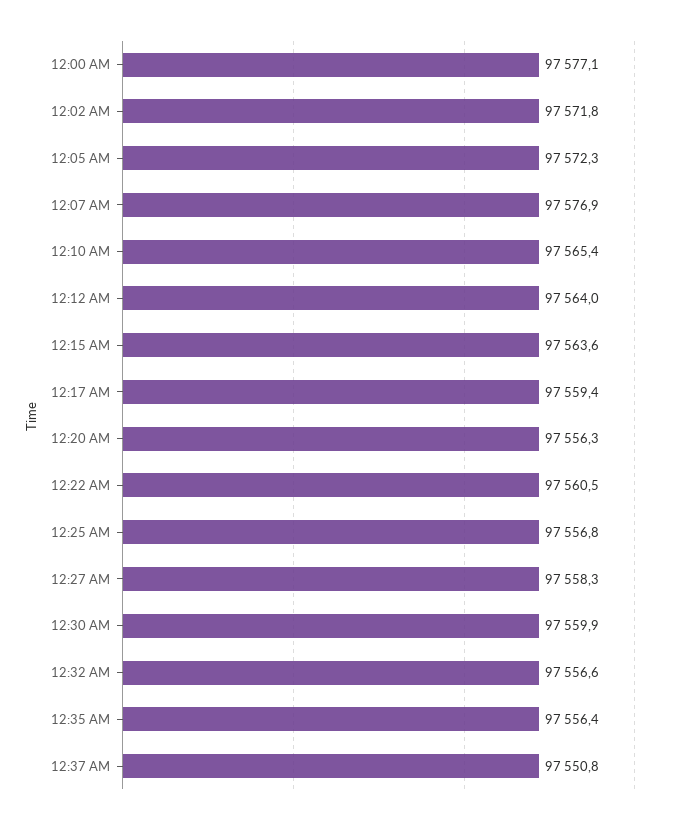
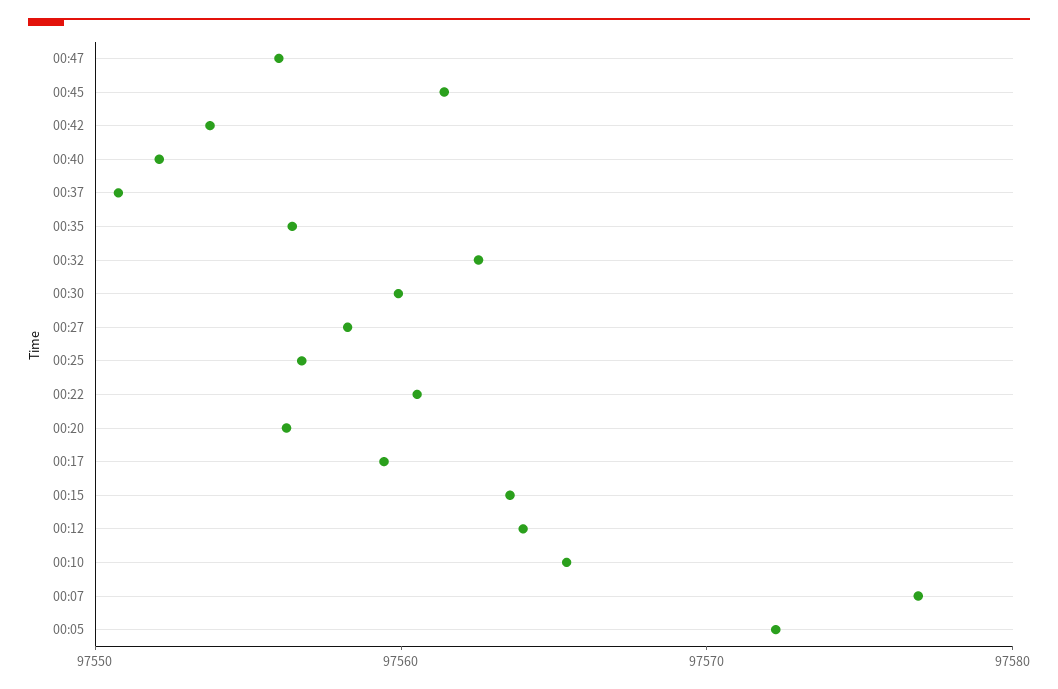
12:00 AM: 97577.1 -> none
12:02 AM: 97571.8 -> none
12:32 AM: 97556.6 -> 97562
00:47: none -> 97556
00:45: none -> 97562
00:42: none -> 97554
00:40: none -> 97552

